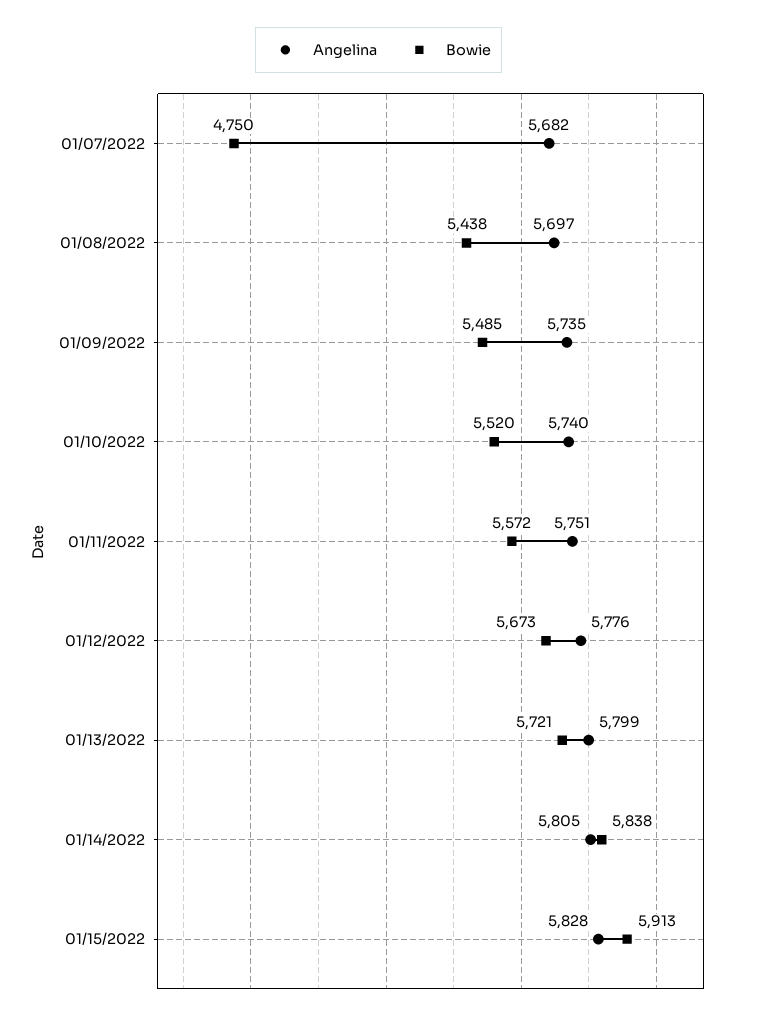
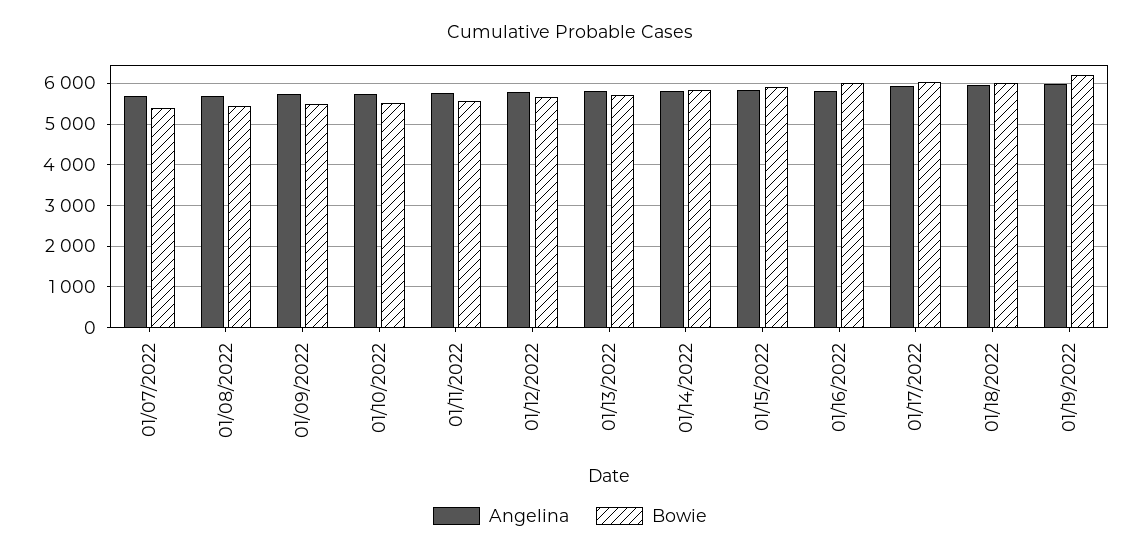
Bowie, 01/07/2022: 4750 -> 5400
Angelina, 01/16/2022: none -> 5800
Bowie, 01/16/2022: none -> 6000
Angelina, 01/17/2022: none -> 6000
Bowie, 01/17/2022: none -> 6000
Angelina, 01/18/2022: none -> 6000
Bowie, 01/18/2022: none -> 6000
Angelina, 01/19/2022: none -> 6000
Bowie, 01/19/2022: none -> 6200

